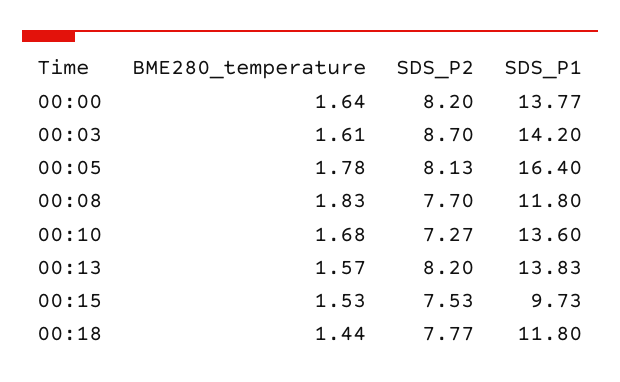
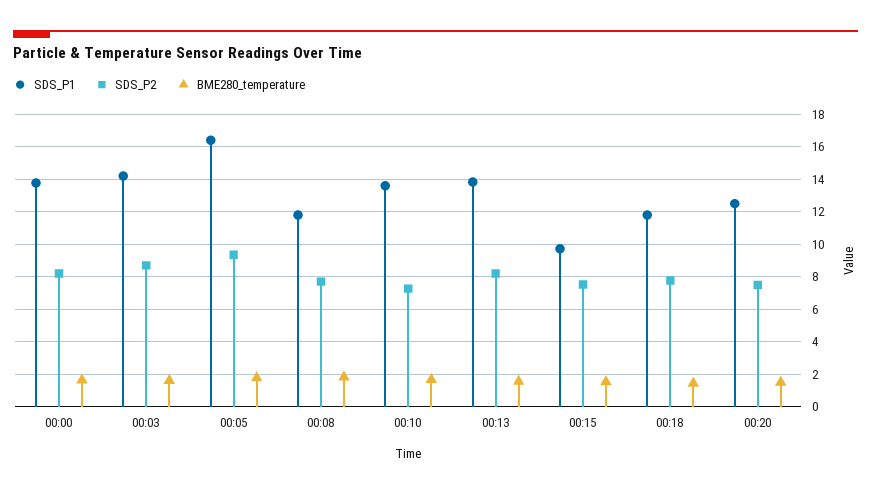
SDS_P2, 00:05: 8.13 -> 9.5
SDS_P1, 00:20: none -> 12.5
SDS_P2, 00:20: none -> 7.5
BME280_temperature, 00:20: none -> 1.5

